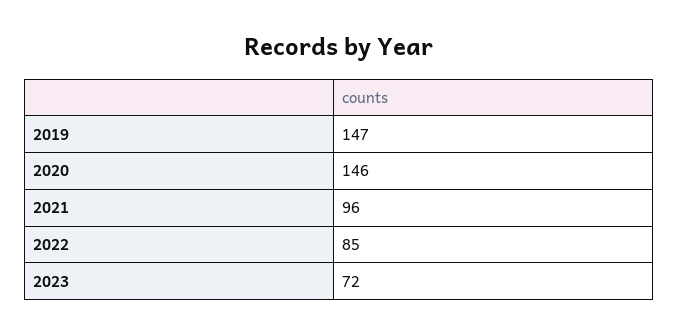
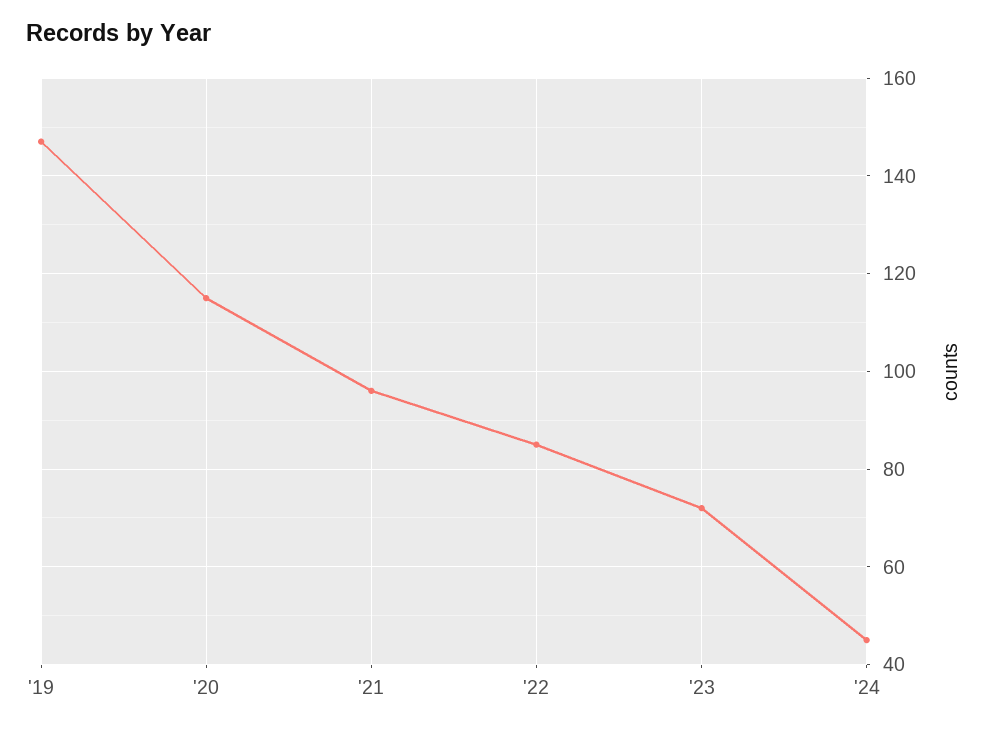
2020: 146 -> 115
'24: none -> 45

